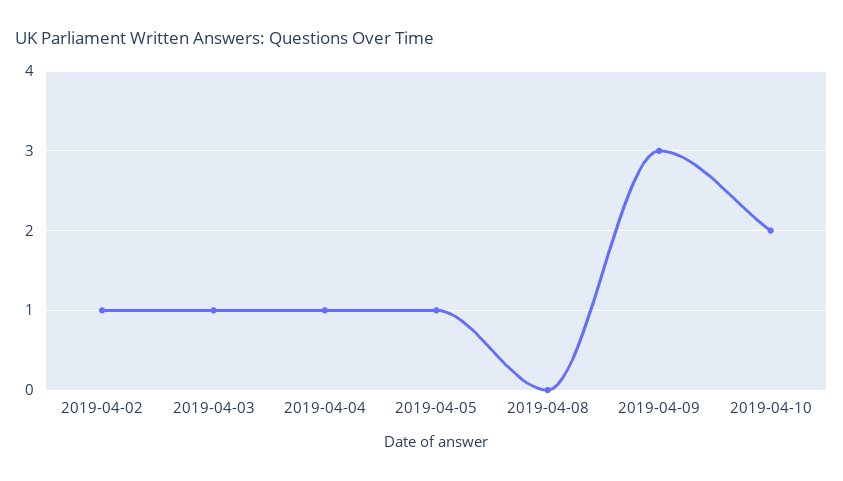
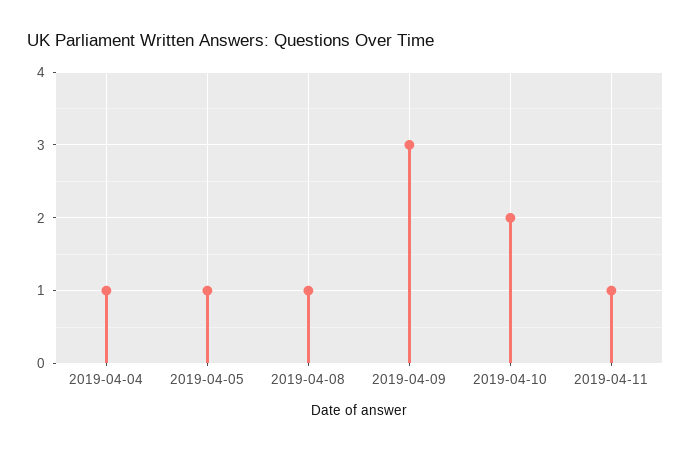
2019-04-02: 1 -> none
2019-04-03: 1 -> none
2019-04-08: 0 -> 1
2019-04-11: none -> 1

